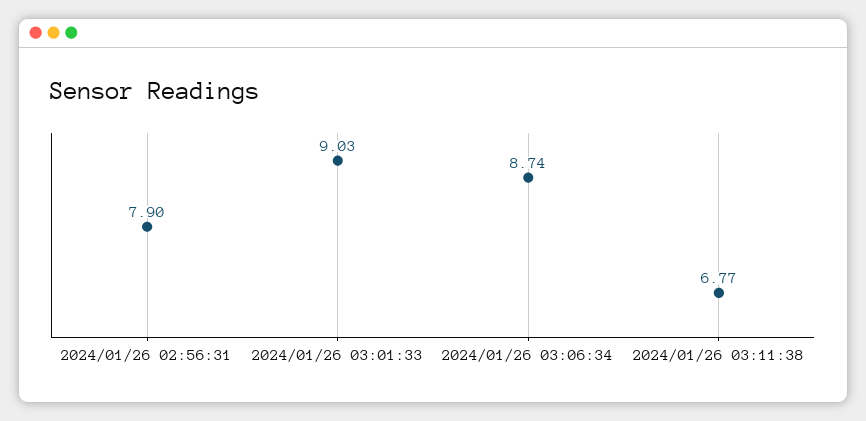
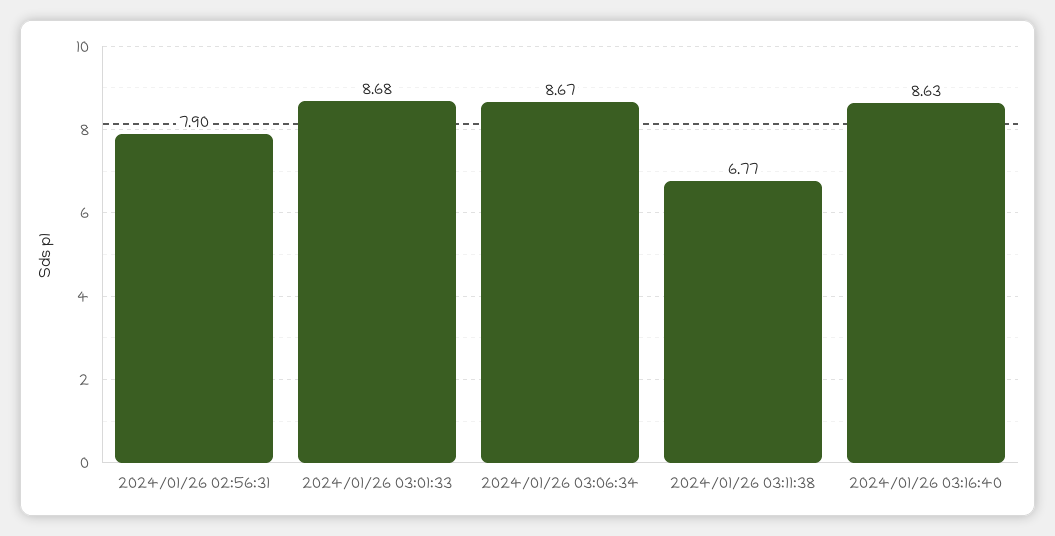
2024/01/26 03:01:33: 9.03 -> 8.68
2024/01/26 03:06:34: 8.74 -> 8.67
2024/01/26 03:16:40: none -> 8.63

